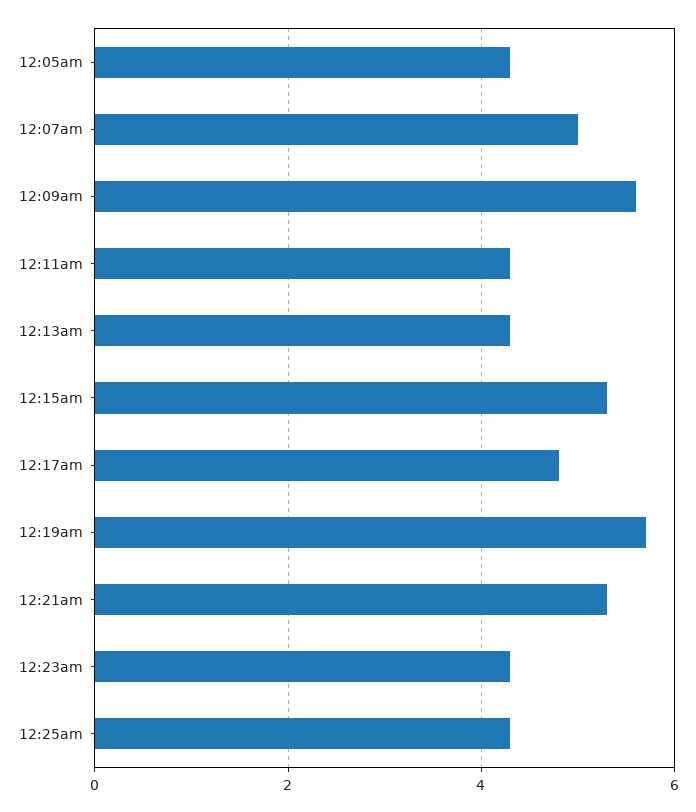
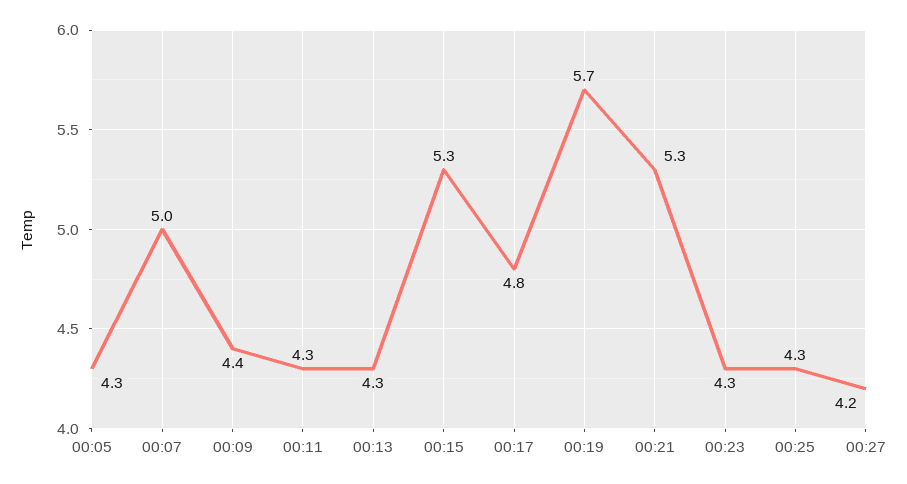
12:09am: 5.5 -> 4.4
00:27: none -> 4.2

